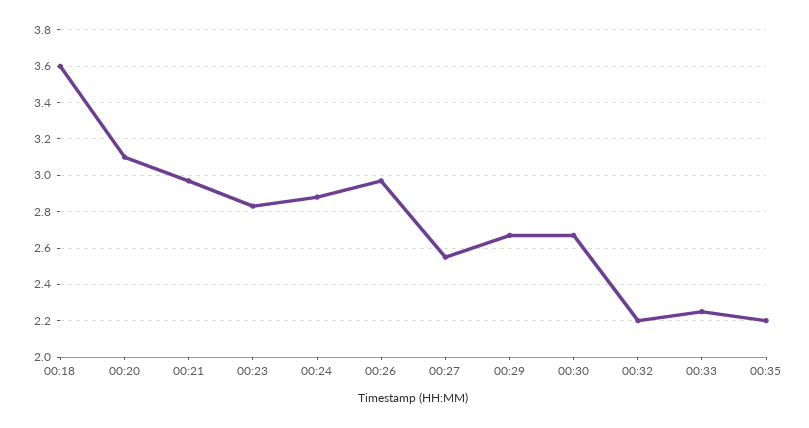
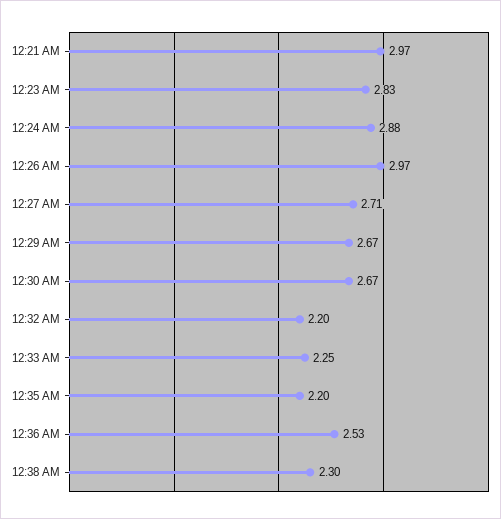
00:18: 3.6 -> none
00:20: 3.1 -> none
00:27: 2.55 -> 2.71
12:36 AM: none -> 2.53
12:38 AM: none -> 2.3

